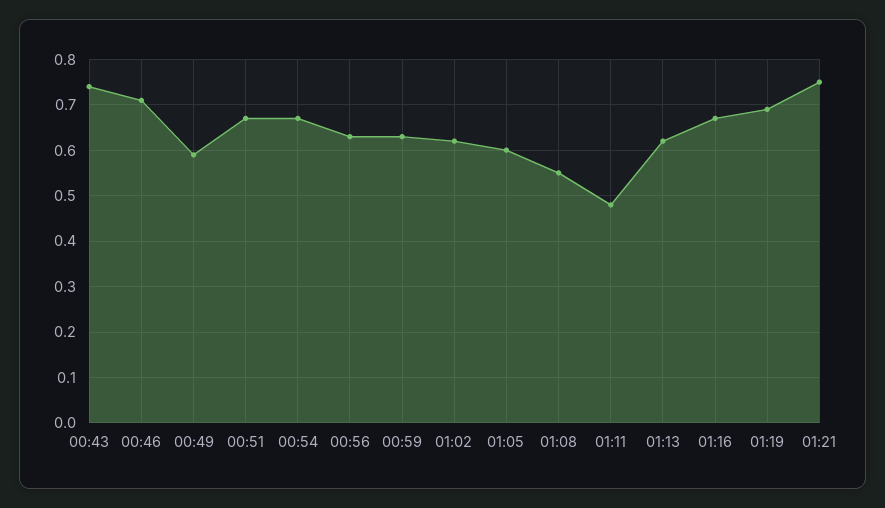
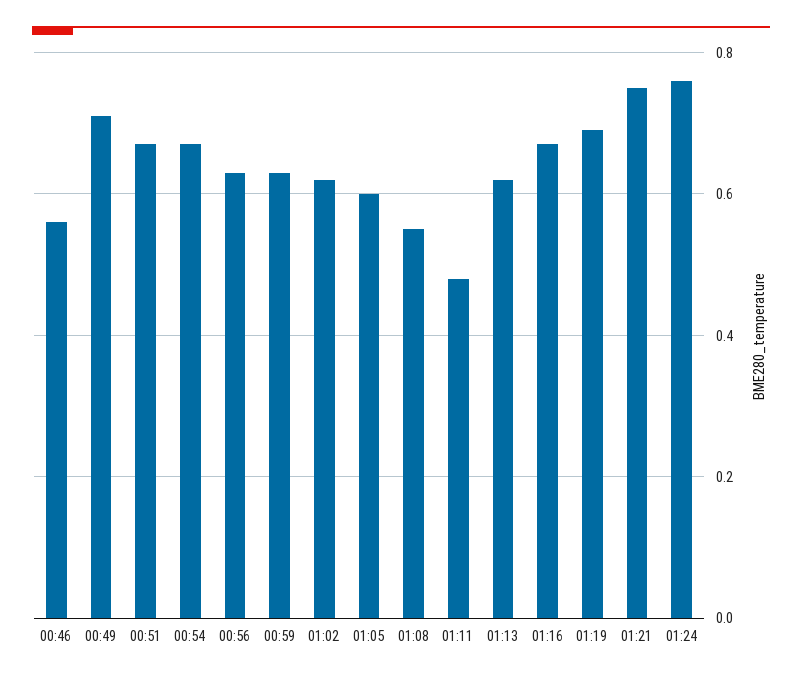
00:43: 0.75 -> none
00:46: 0.7 -> 0.55
00:49: 0.6 -> 0.7
01:24: none -> 0.75

